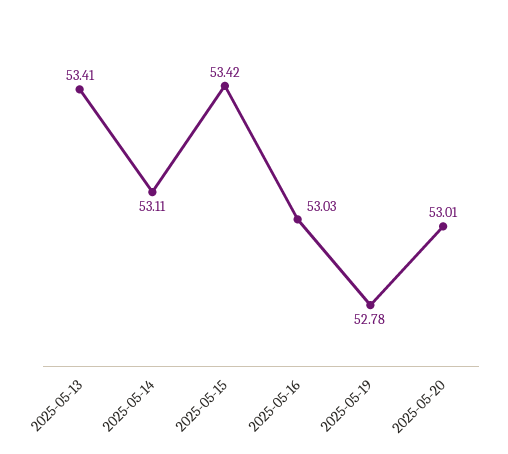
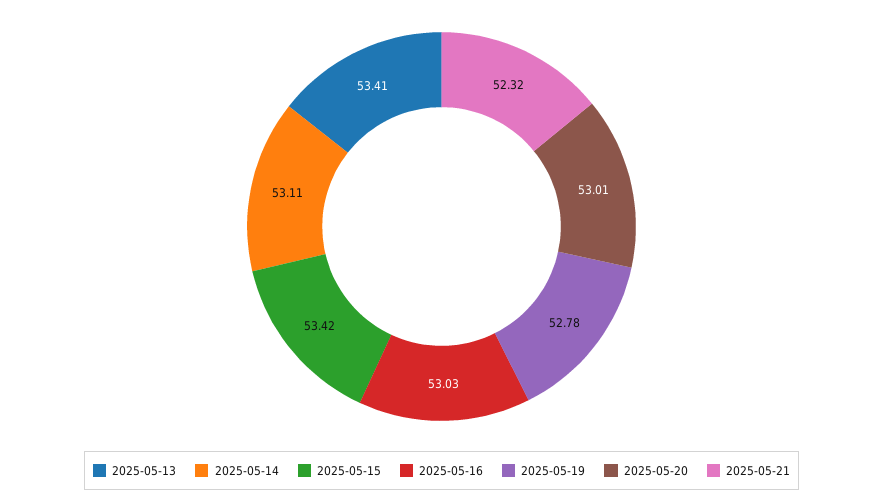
2025-05-21: none -> 52.32

